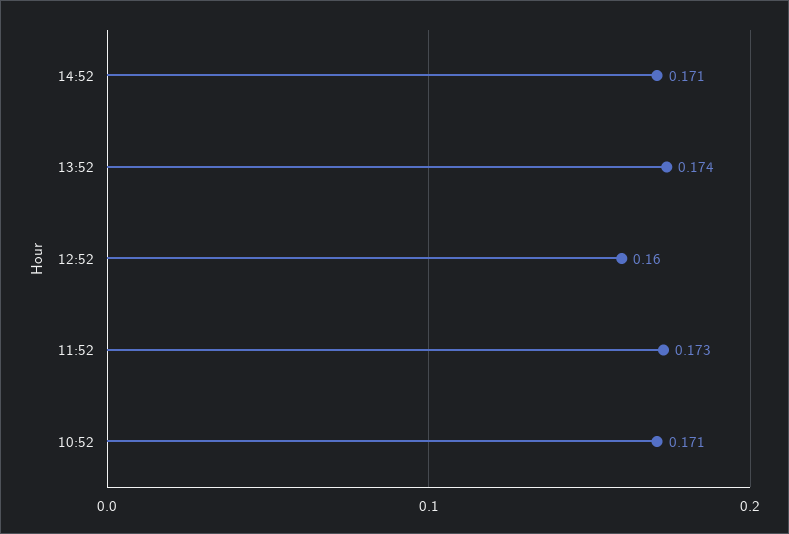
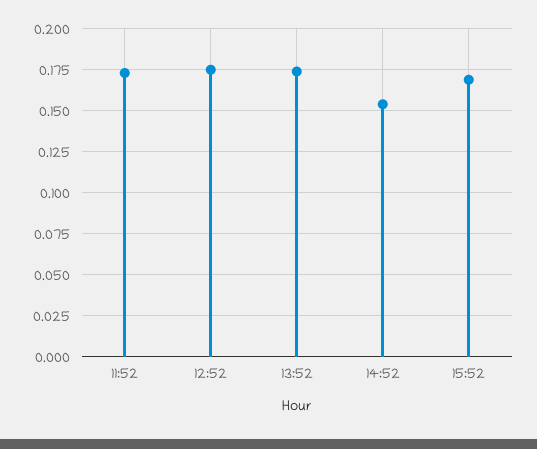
14:52: 0.171 -> 0.155
12:52: 0.16 -> 0.175
10:52: 0.171 -> none
15:52: none -> 0.17

